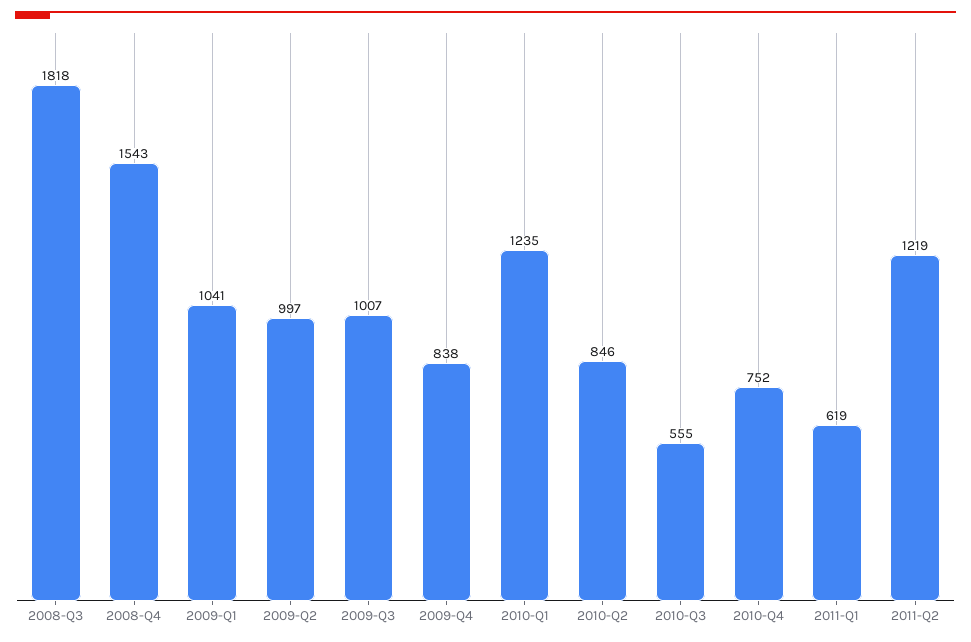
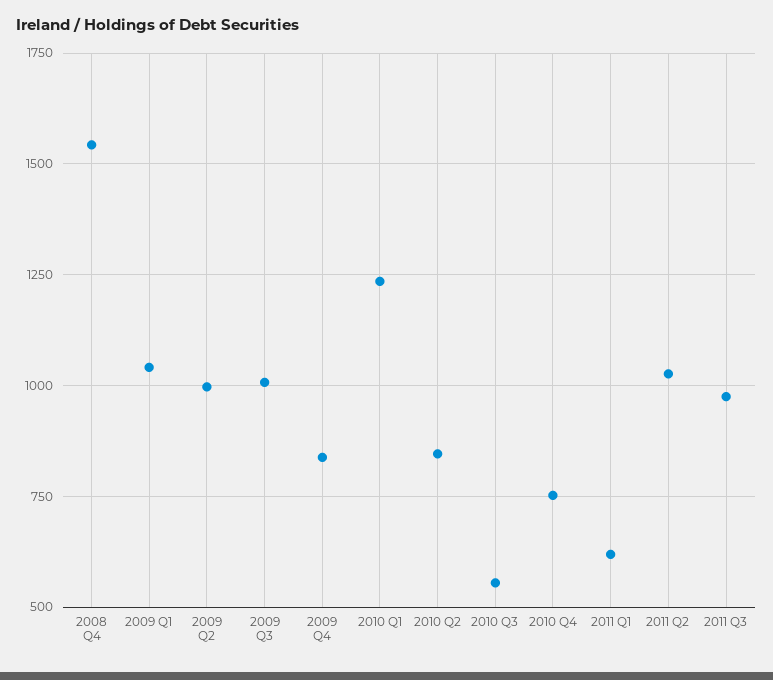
2008-Q3: 1818 -> none
2011-Q2: 1219 -> 1025
2011 Q3: none -> 975

